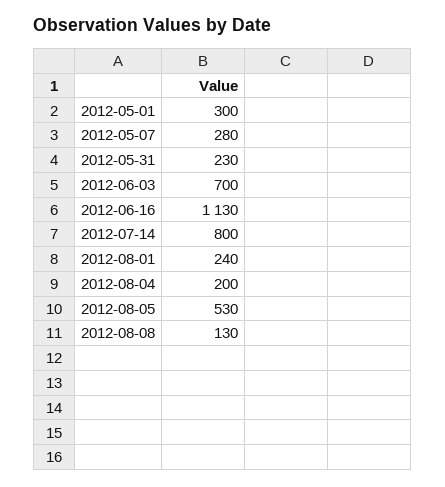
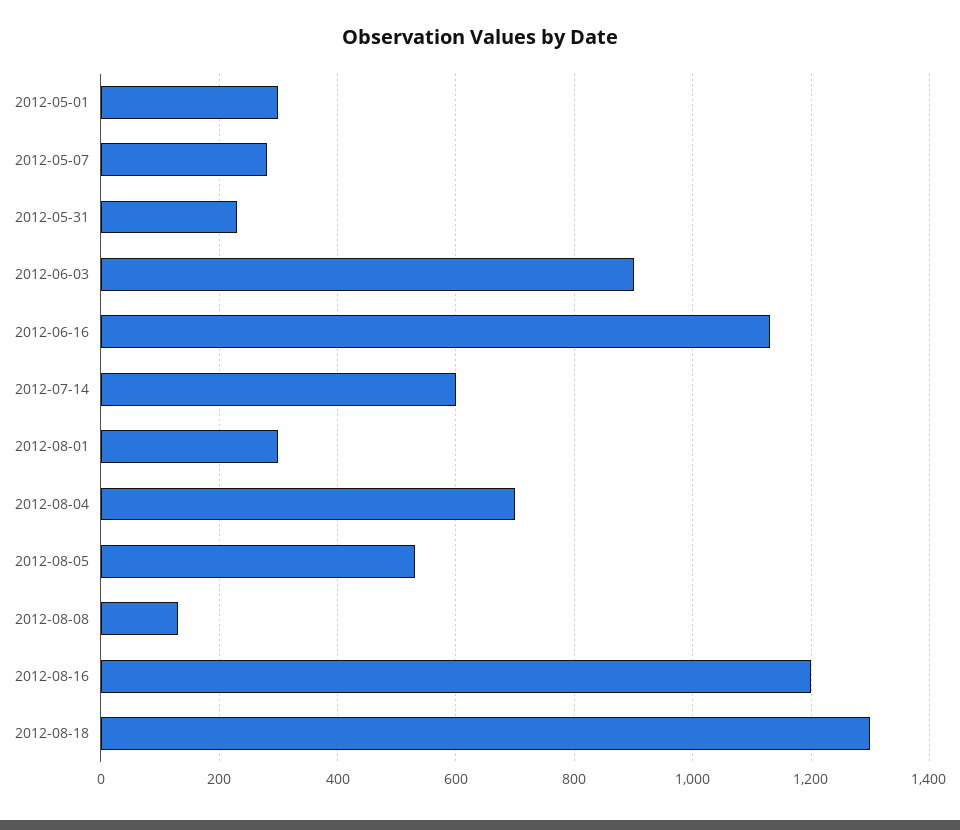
2012-06-03: 700 -> 900
2012-07-14: 800 -> 600
2012-08-01: 240 -> 300
2012-08-04: 200 -> 700
2012-08-16: none -> 1200
2012-08-18: none -> 1300

